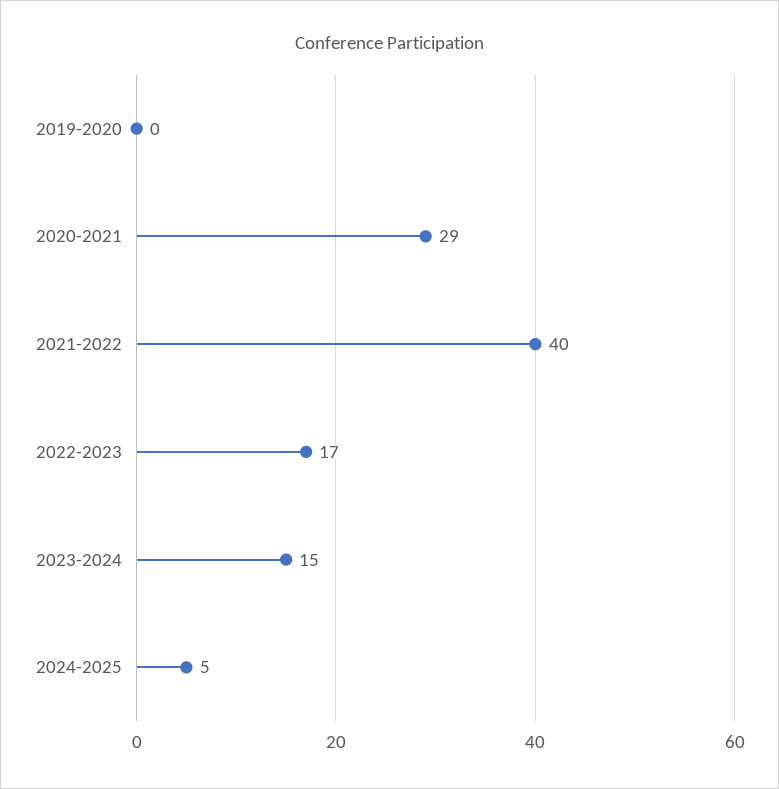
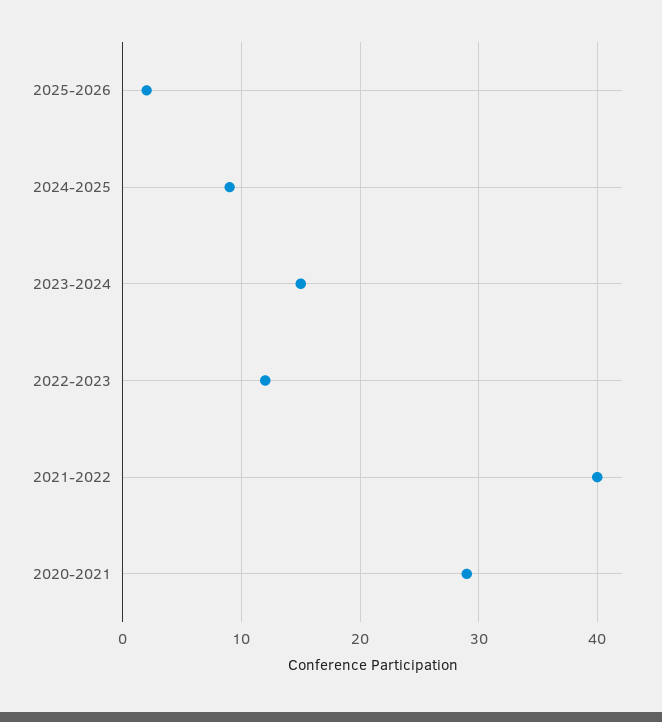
2019-2020: 0 -> none
2022-2023: 17 -> 12
2024-2025: 5 -> 9
2025-2026: none -> 2

